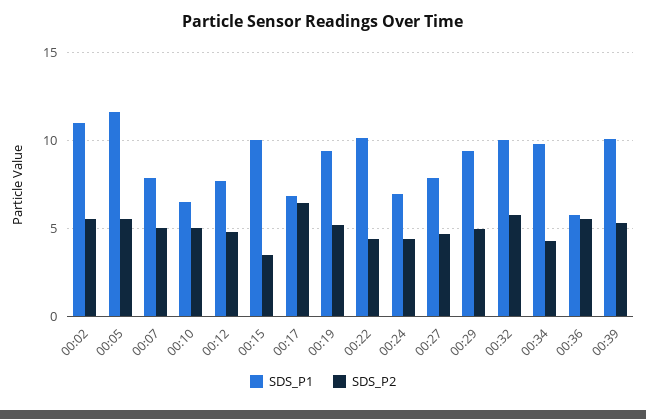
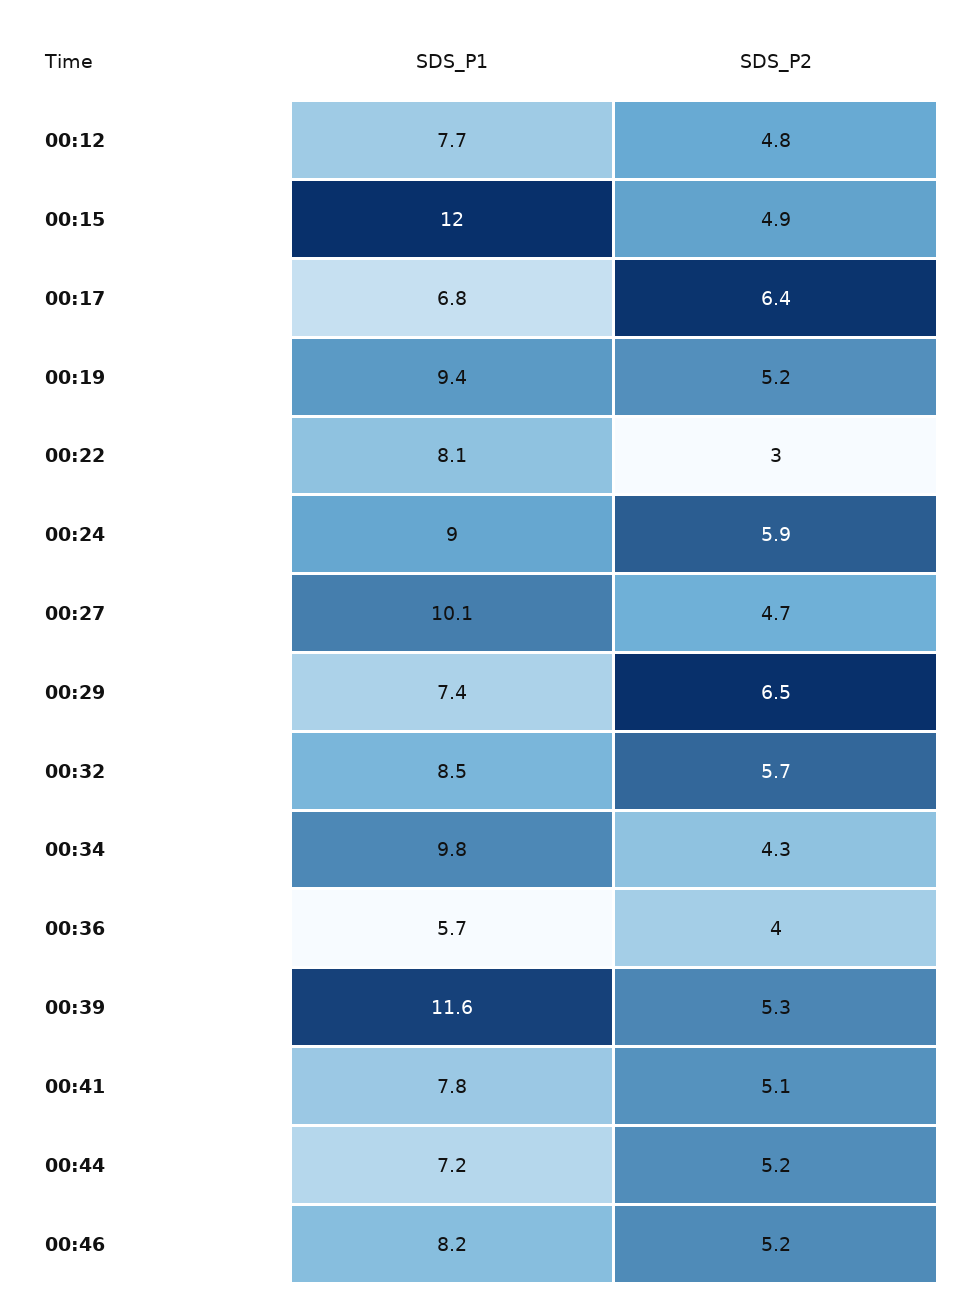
SDS_P1, 00:02: 11 -> none
SDS_P2, 00:02: 5.5 -> none
SDS_P1, 00:05: 11.5 -> none
SDS_P2, 00:05: 5.5 -> none
SDS_P1, 00:07: 8 -> none
SDS_P2, 00:07: 5 -> none
SDS_P1, 00:10: 6.5 -> none
SDS_P2, 00:10: 5 -> none
SDS_P1, 00:15: 10 -> 12
SDS_P2, 00:15: 3.5 -> 4.9
SDS_P1, 00:22: 10 -> 8.1
SDS_P2, 00:22: 4.5 -> 3
SDS_P1, 00:24: 7 -> 9
SDS_P2, 00:24: 4.5 -> 5.9
SDS_P1, 00:27: 8 -> 10.1
SDS_P1, 00:29: 9.5 -> 7.4
SDS_P2, 00:29: 5 -> 6.5
SDS_P1, 00:32: 10 -> 8.5
SDS_P2, 00:36: 5.5 -> 4
SDS_P1, 00:39: 10 -> 11.6
SDS_P1, 00:41: none -> 7.8
SDS_P2, 00:41: none -> 5.1
SDS_P1, 00:44: none -> 7.2
SDS_P2, 00:44: none -> 5.2
SDS_P1, 00:46: none -> 8.2
SDS_P2, 00:46: none -> 5.2

